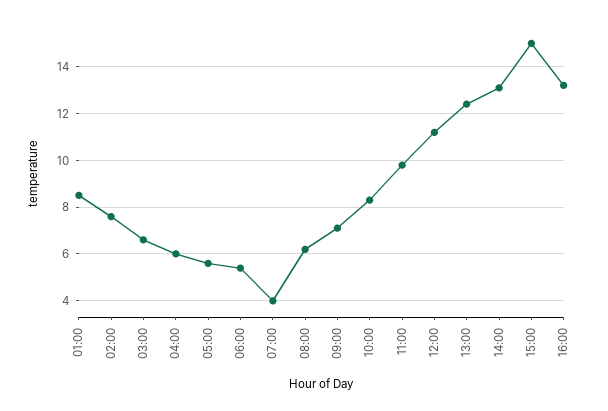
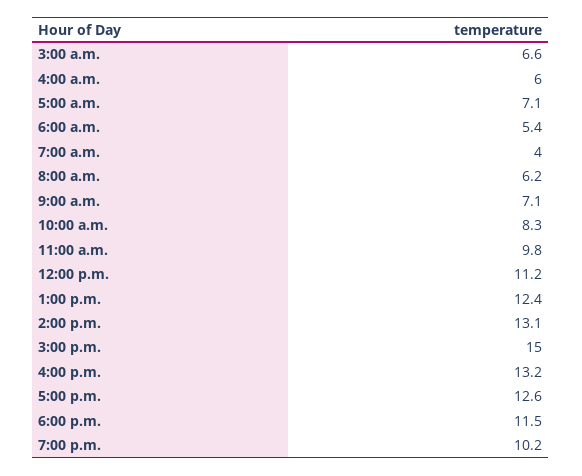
01:00: 8.5 -> none
02:00: 7.5 -> none
05:00: 5.5 -> 7.1
5:00 p.m.: none -> 12.6
6:00 p.m.: none -> 11.5
7:00 p.m.: none -> 10.2

